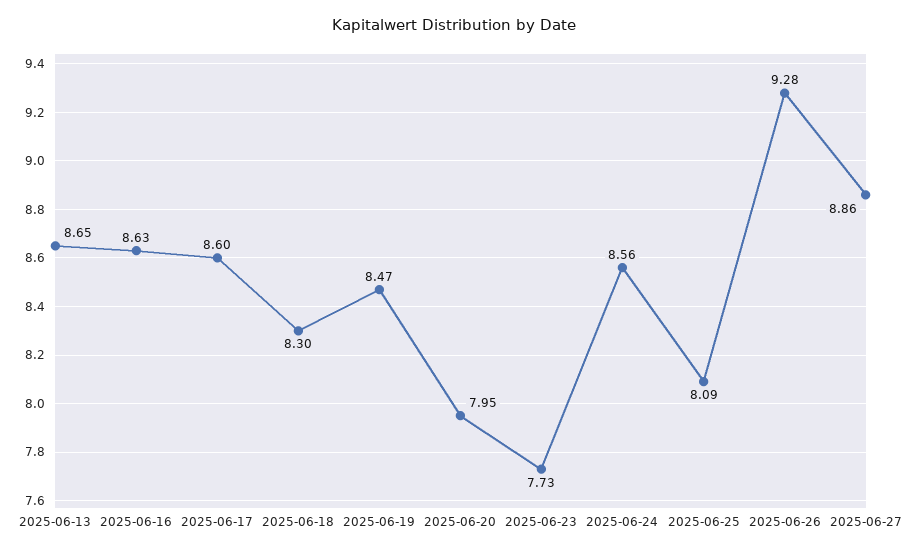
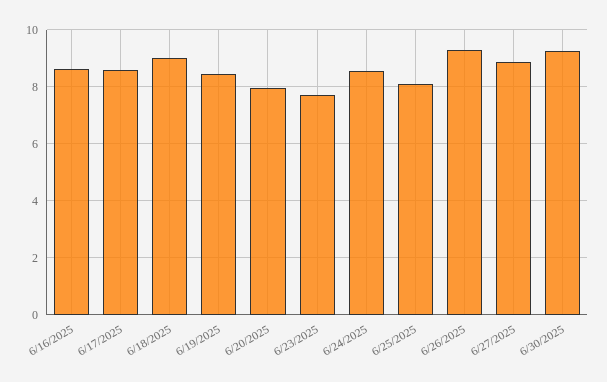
2025-06-13: 8.65 -> none
2025-06-18: 8.3 -> 9
6/30/2025: none -> 9.25

